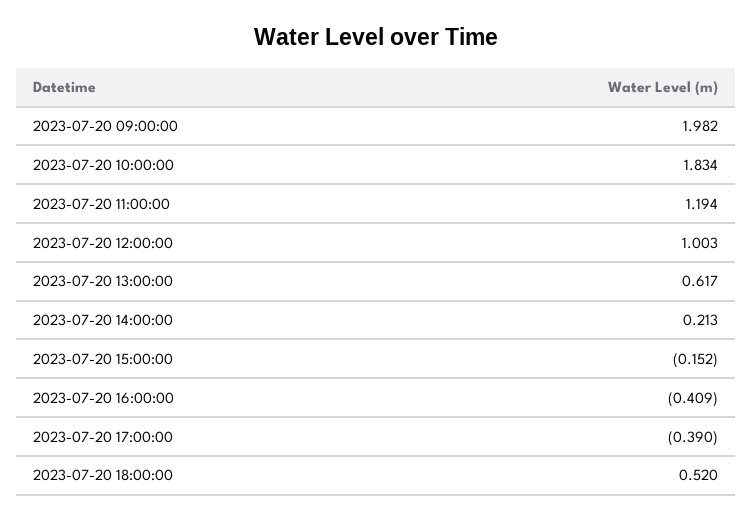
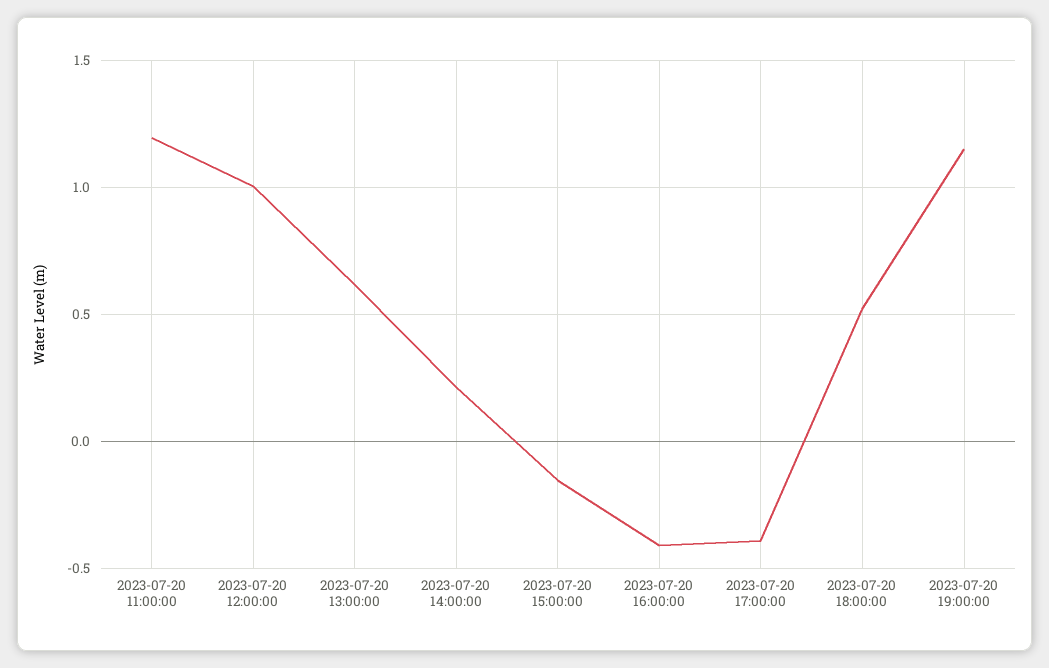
2023-07-20 09:00:00: 1.982 -> none
2023-07-20 10:00:00: 1.834 -> none
2023-07-20 19:00:00: none -> 1.15

